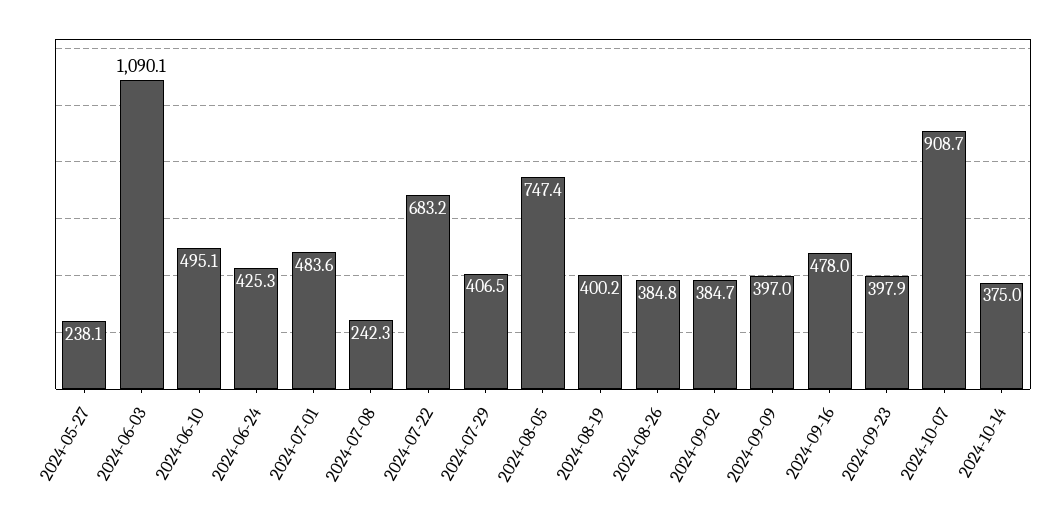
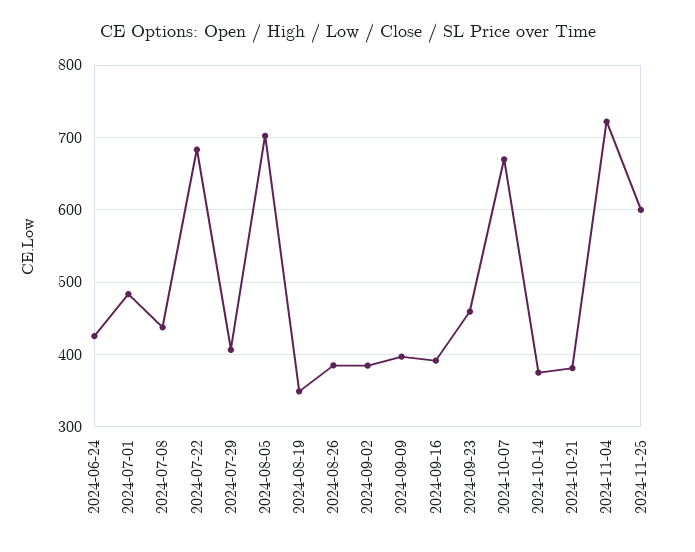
2024-05-27: 238.1 -> none
2024-06-03: 1090.1 -> none
2024-06-10: 495.1 -> none
2024-07-08: 242.3 -> 440
2024-08-05: 747.4 -> 700
2024-08-19: 400.2 -> 350
2024-09-16: 478 -> 390
2024-09-23: 397.9 -> 460
2024-10-07: 908.7 -> 670
2024-10-21: none -> 380
2024-11-04: none -> 720
2024-11-25: none -> 600

